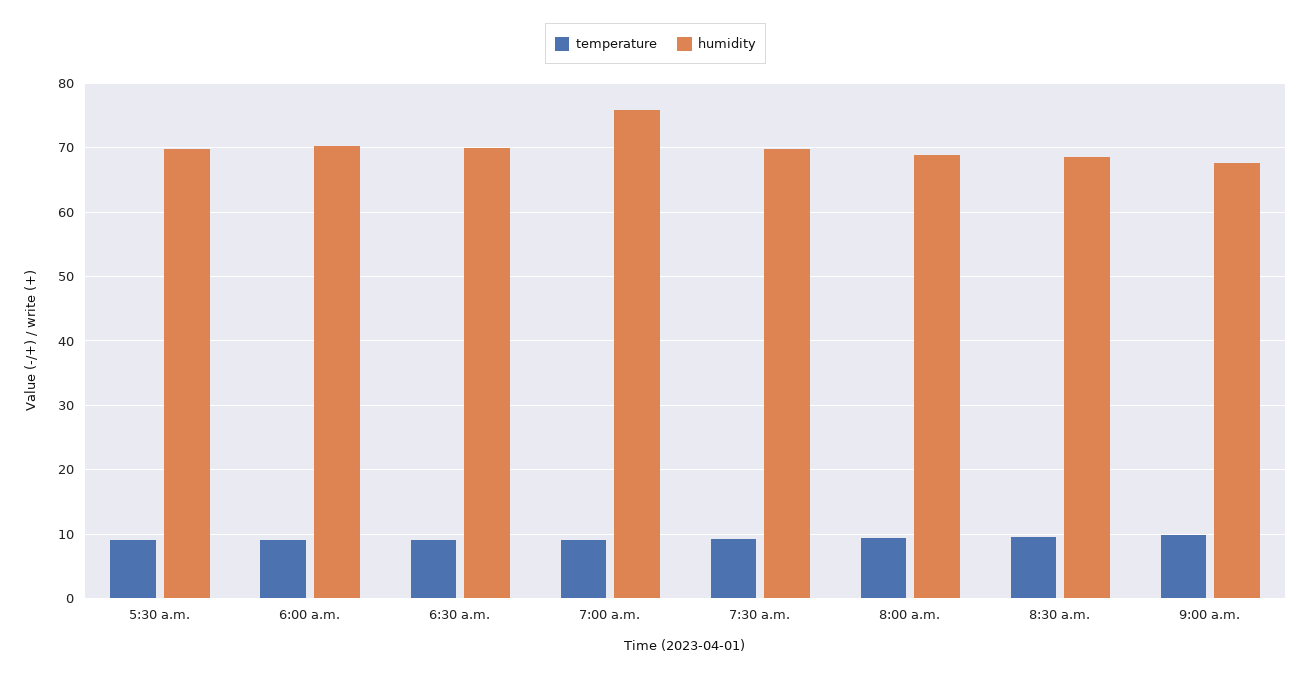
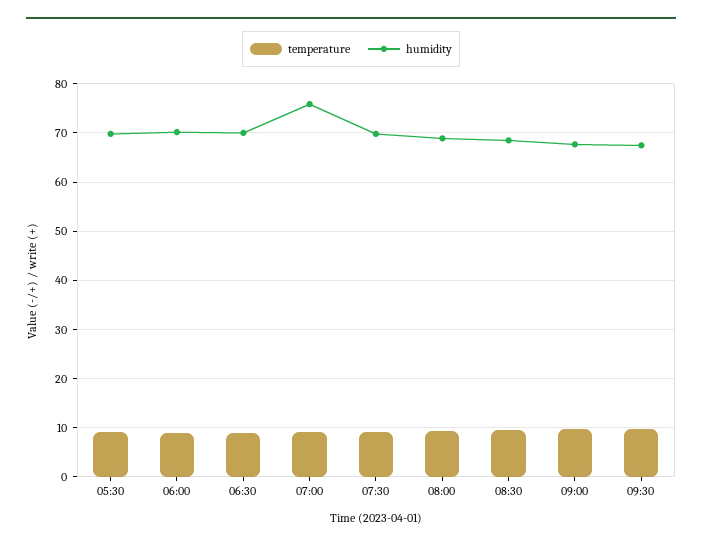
temperature, 09:30: none -> 10
humidity, 09:30: none -> 68

